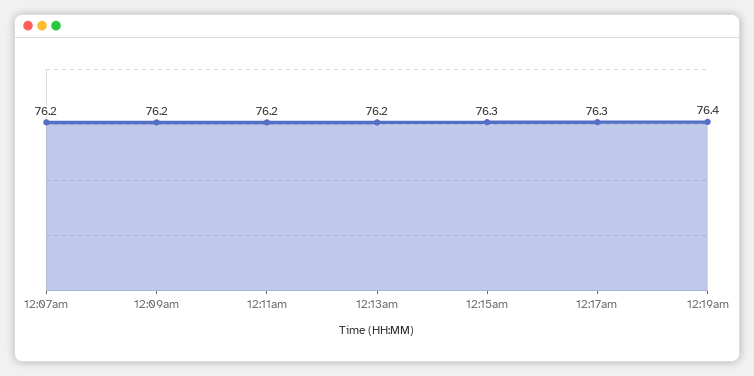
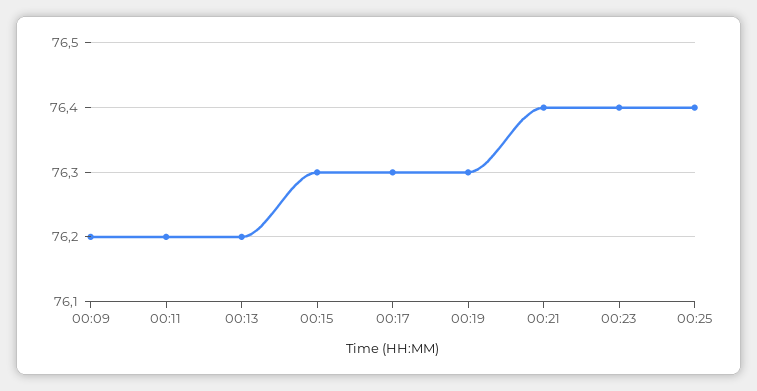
12:07am: 76.2 -> none
12:19am: 76.4 -> 76.3
00:21: none -> 76.4
00:23: none -> 76.4
00:25: none -> 76.4

